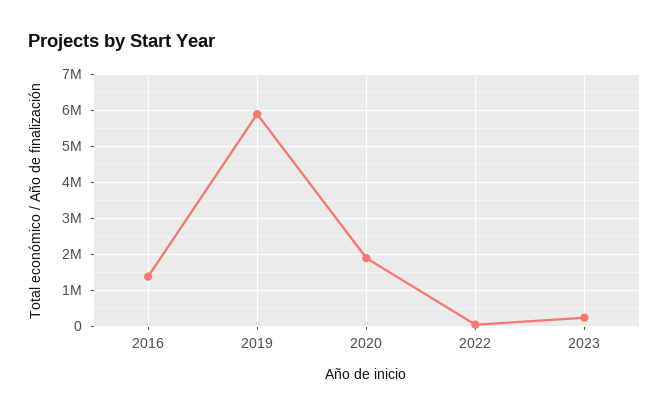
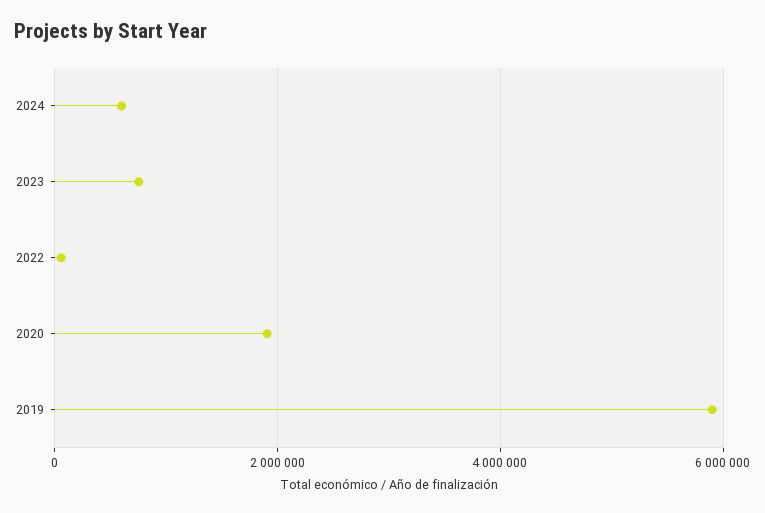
2016: 1400000 -> none
2023: 200000 -> 800000
2024: none -> 600000

